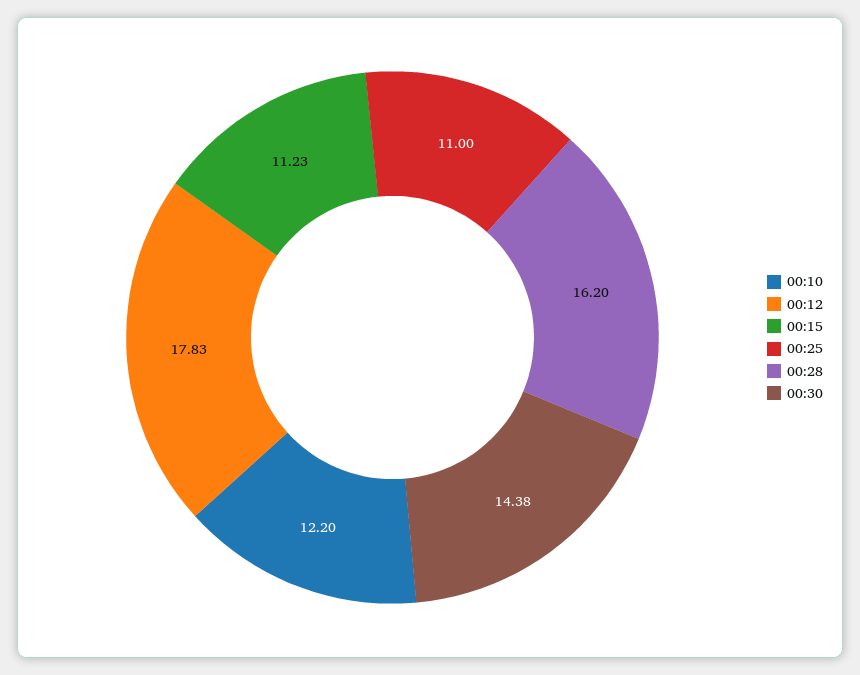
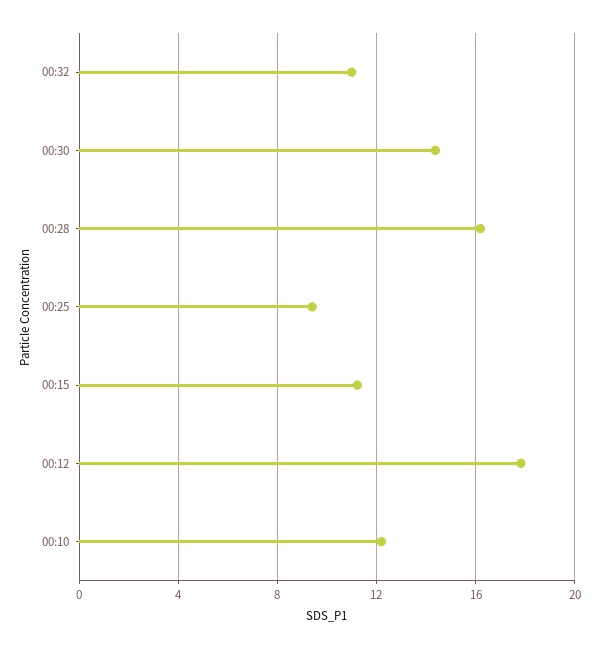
00:25: 11 -> 9.5
00:32: none -> 11

